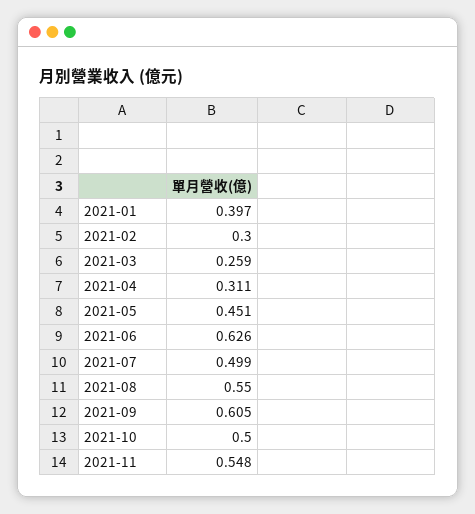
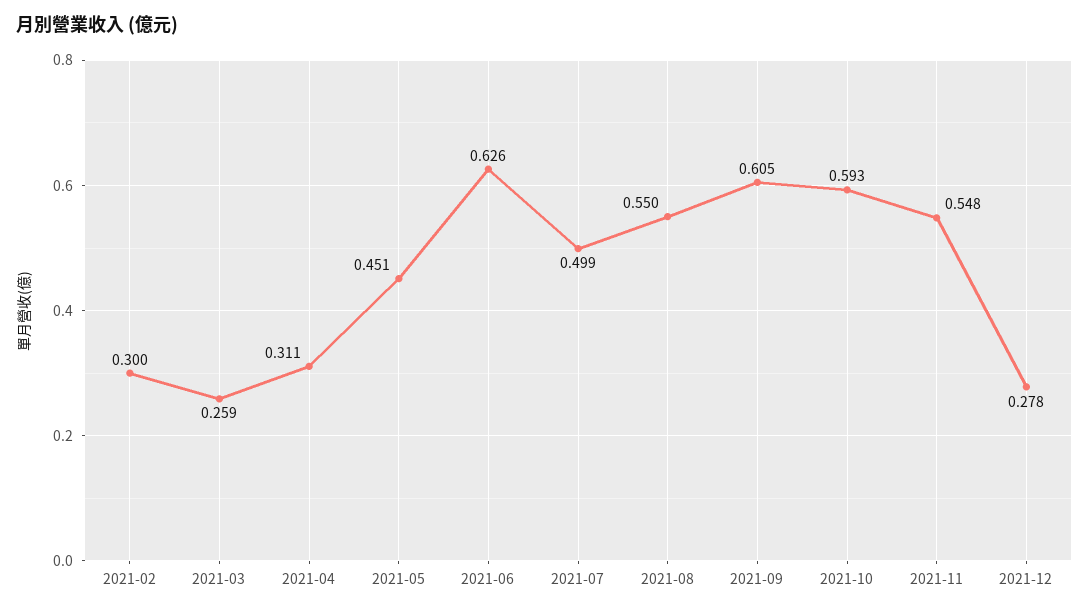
2021-01: 0.397 -> none
2021-10: 0.5 -> 0.593
2021-12: none -> 0.278

